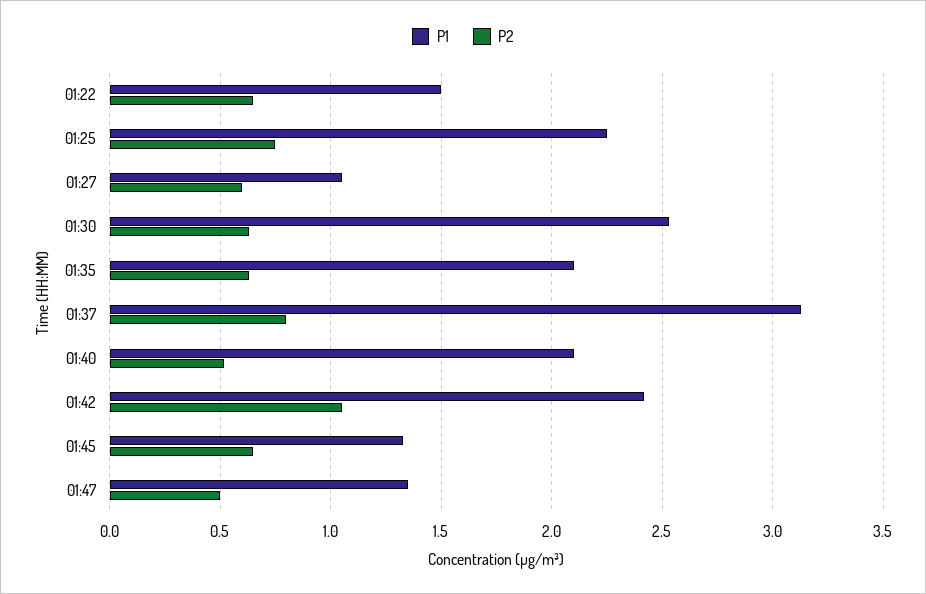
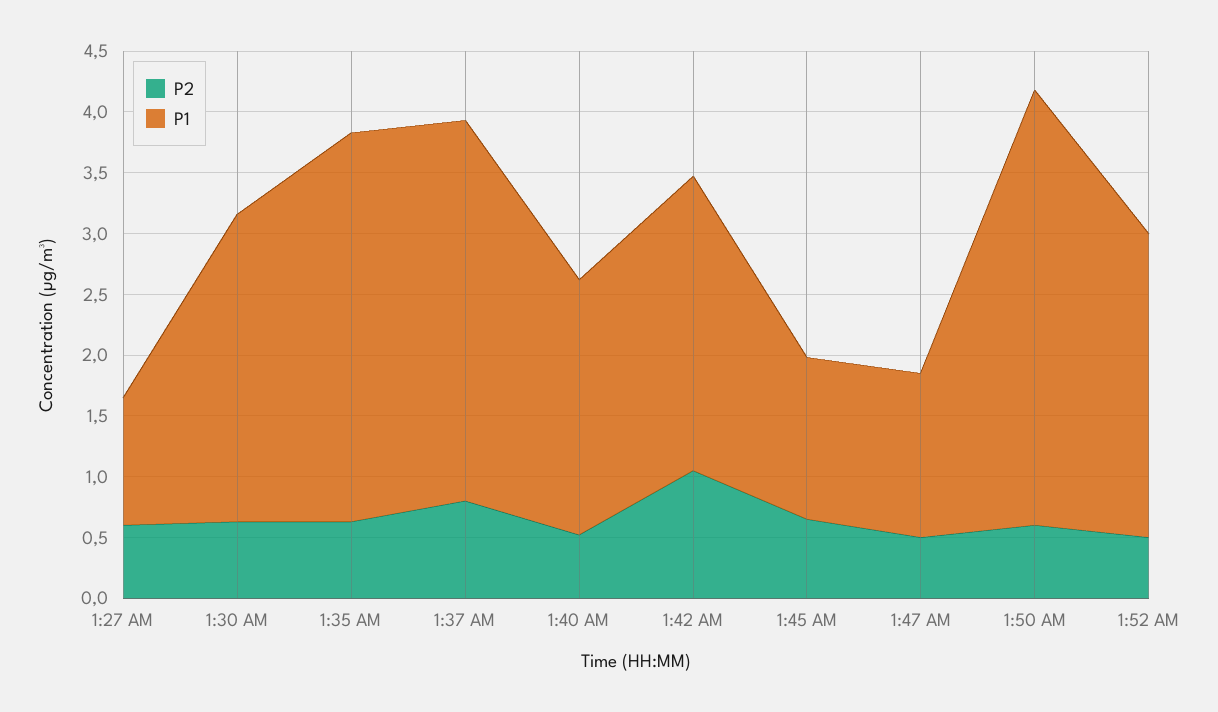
P1, 01:22: 1.5 -> none
P2, 01:22: 0.65 -> none
P1, 01:25: 2.25 -> none
P2, 01:25: 0.75 -> none
P1, 01:35: 2.1 -> 3.2
P2, 1:50 AM: none -> 0.6
P1, 1:50 AM: none -> 3.6
P2, 1:52 AM: none -> 0.5
P1, 1:52 AM: none -> 2.5

